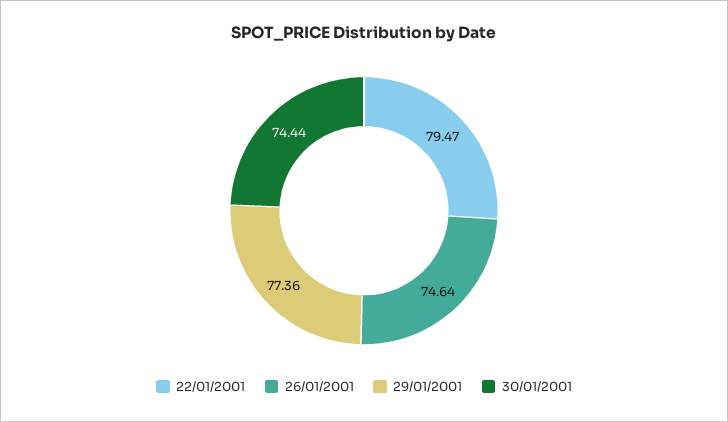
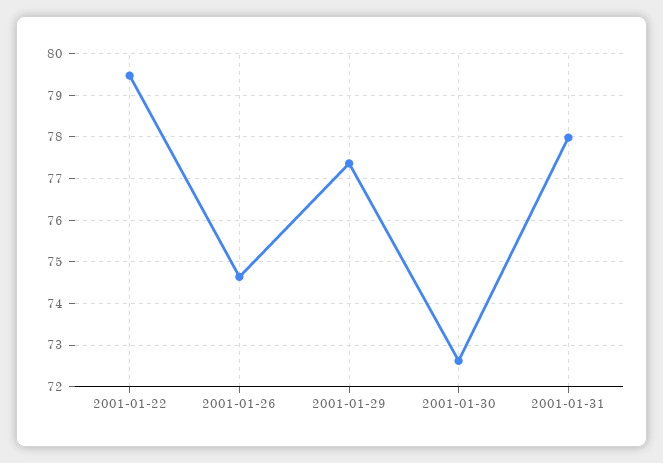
30/01/2001: 74.44 -> 72.6
2001-01-31: none -> 78

